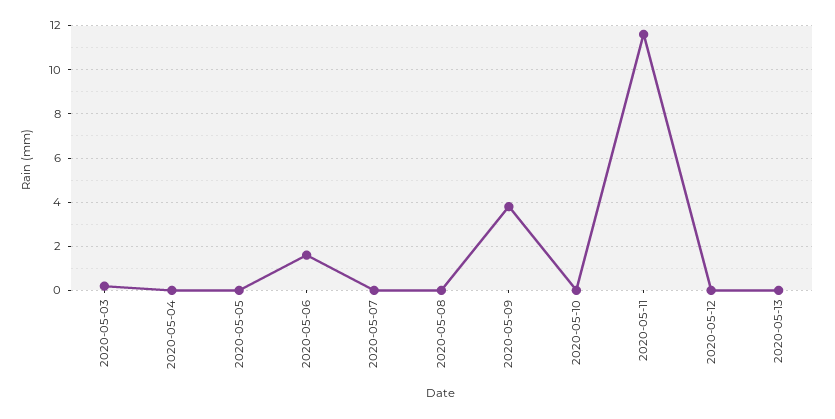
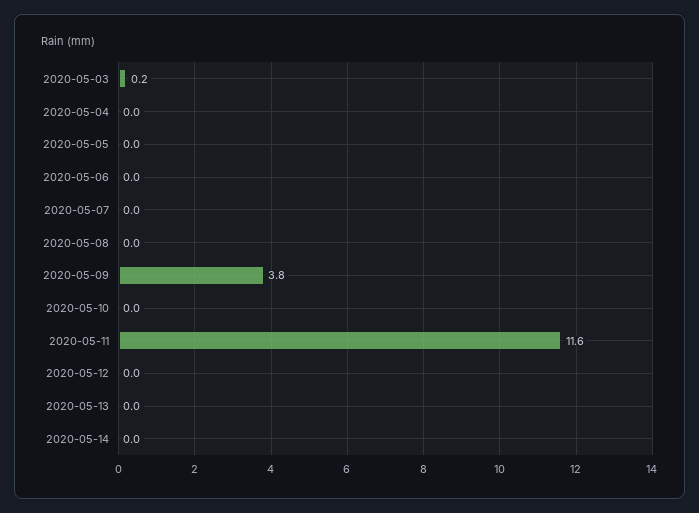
2020-05-06: 1.5 -> 0
2020-05-14: none -> 0

